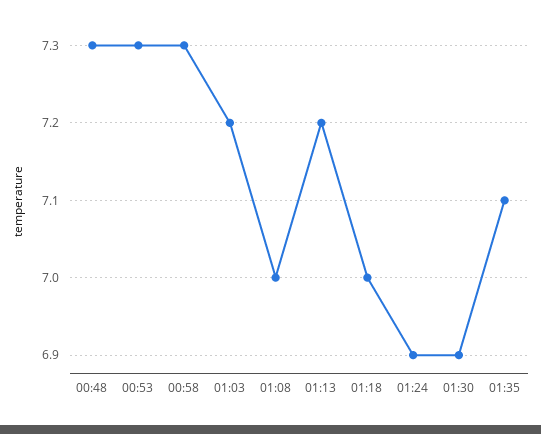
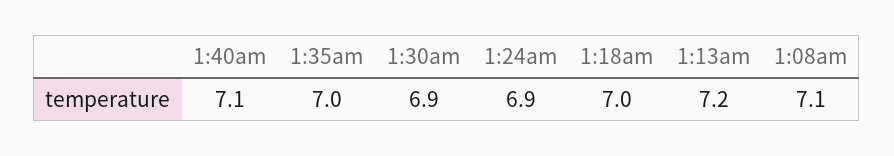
00:48: 7.3 -> none
00:53: 7.3 -> none
00:58: 7.3 -> none
01:03: 7.2 -> none
01:08: 7 -> 7.1
01:35: 7.1 -> 7
1:40am: none -> 7.1

